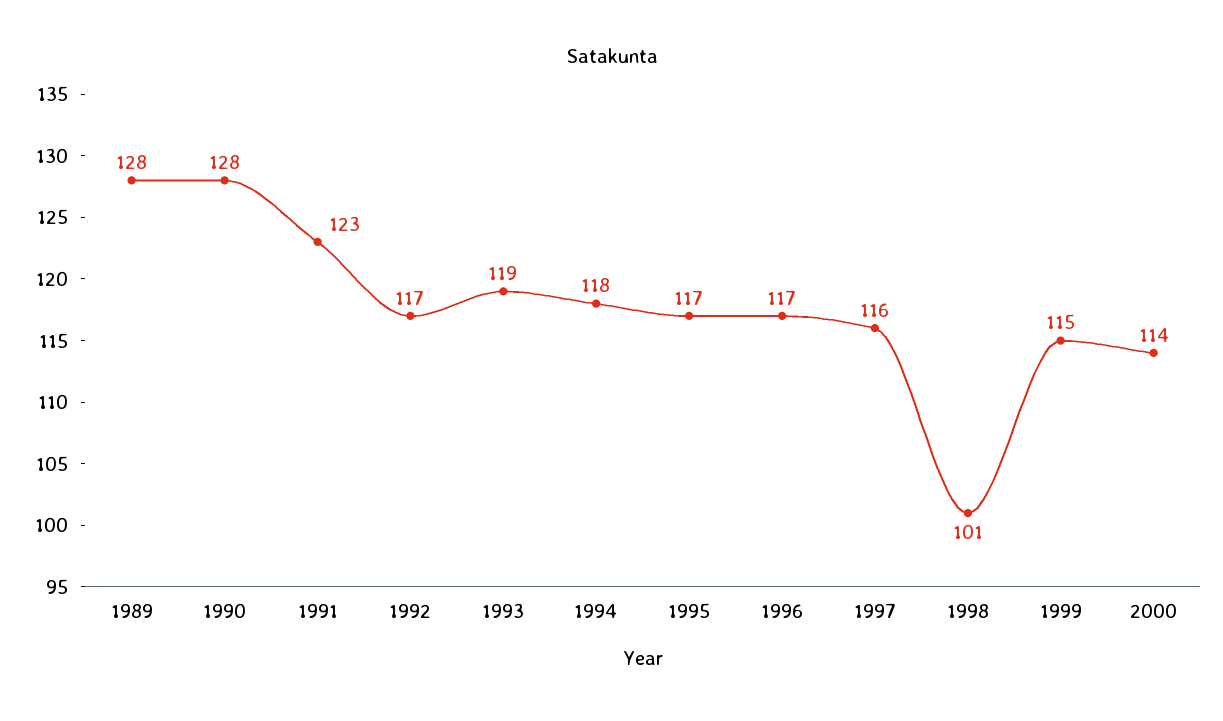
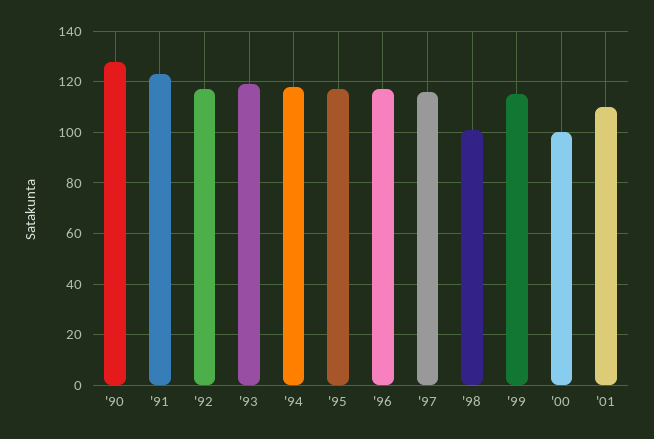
1989: 128 -> none
2000: 114 -> 100
'01: none -> 110

